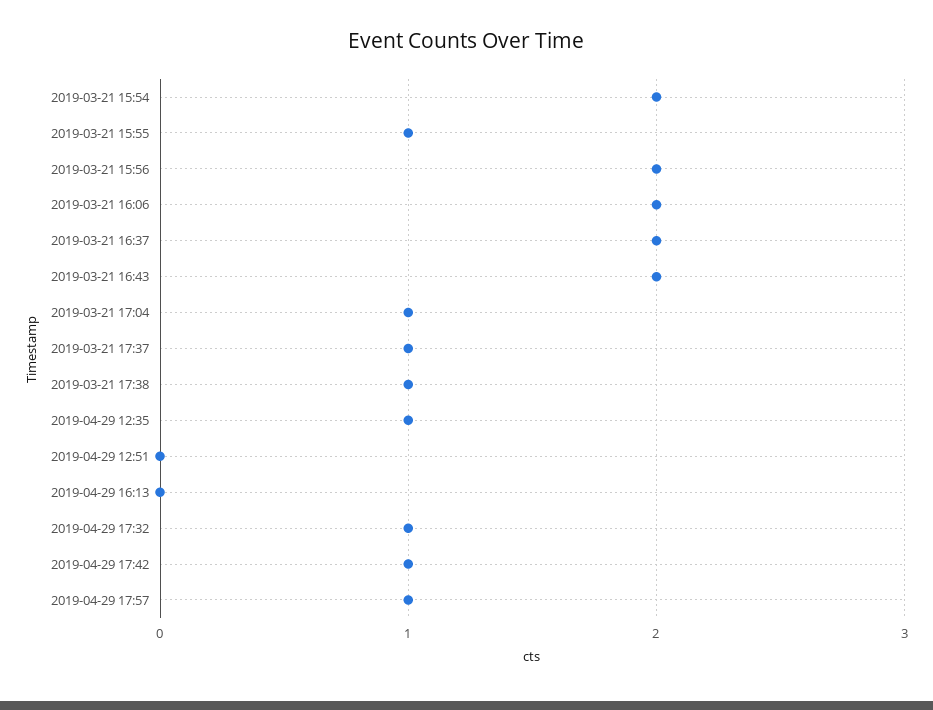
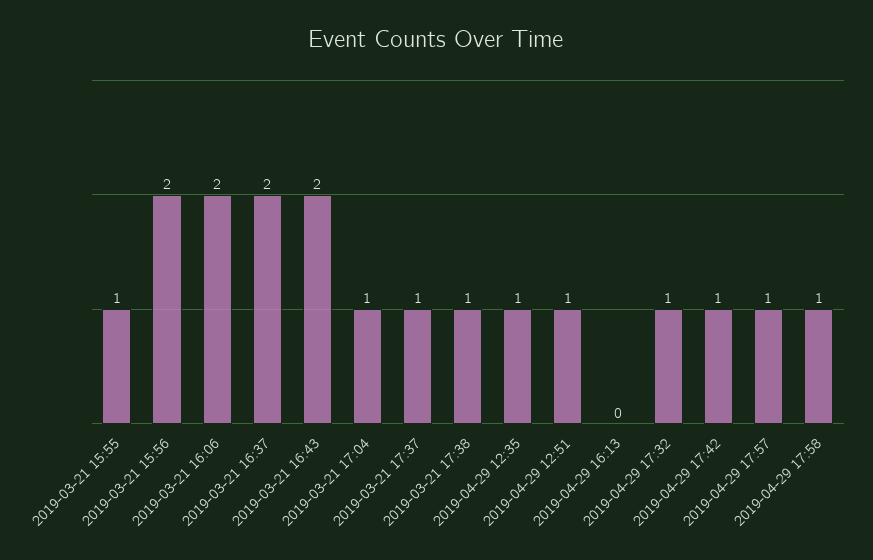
2019-03-21 15:54: 2 -> none
2019-04-29 12:51: 0 -> 1
2019-04-29 17:58: none -> 1

